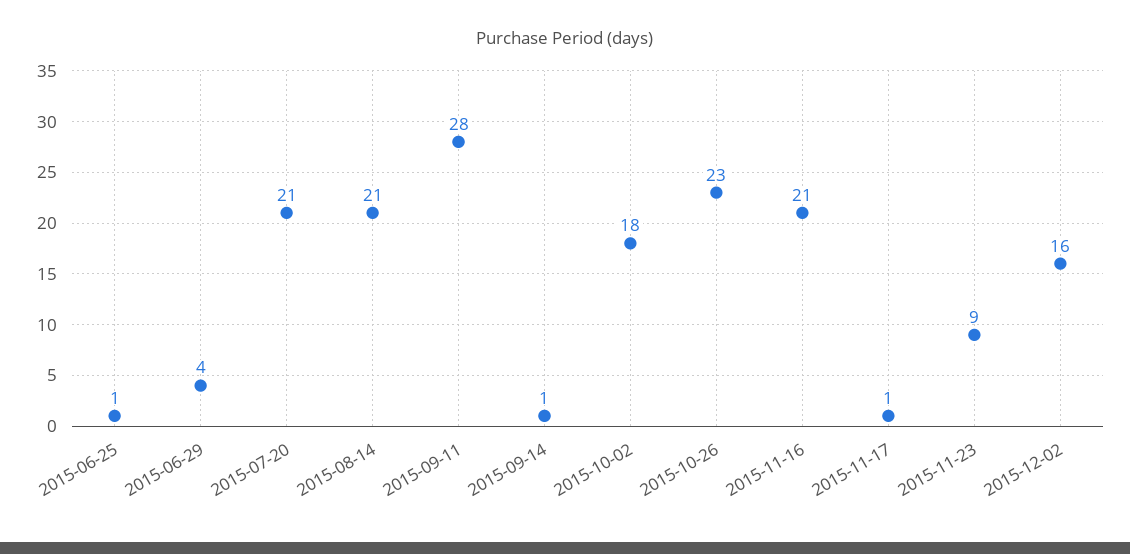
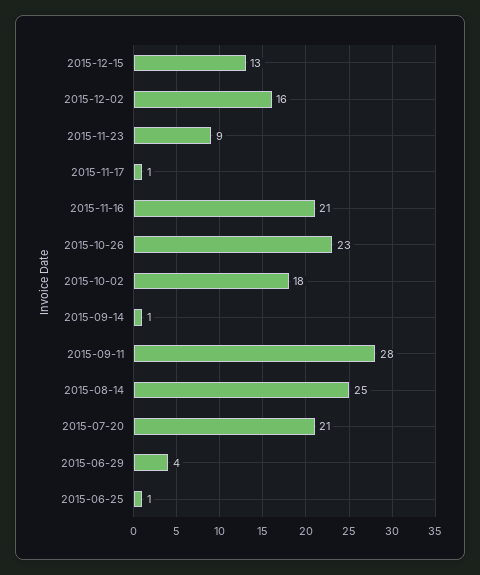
2015-08-14: 21 -> 25
2015-12-15: none -> 13

